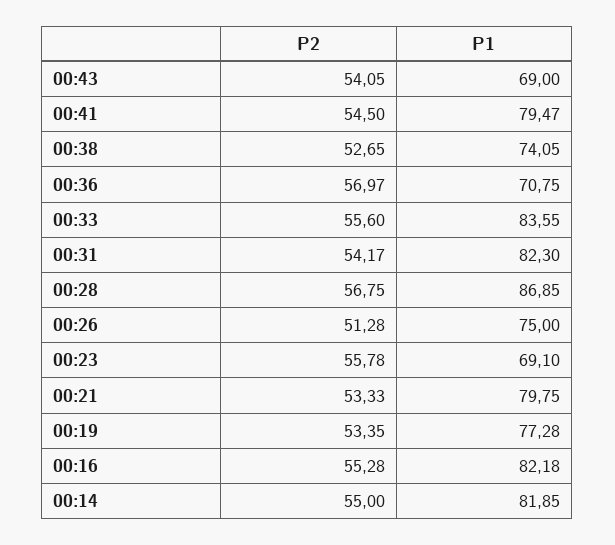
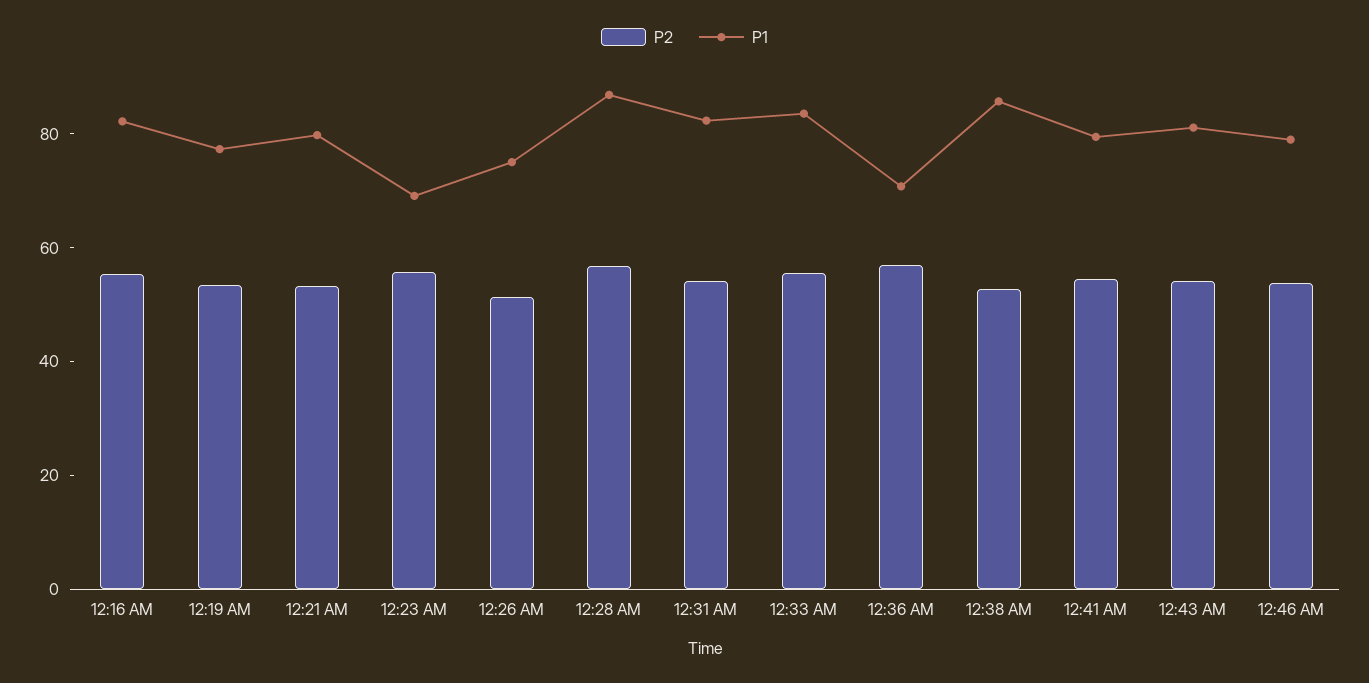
P1, 00:43: 69 -> 80
P1, 00:38: 74.05 -> 85
P2, 00:14: 55 -> none
P1, 00:14: 81.85 -> none
P2, 12:46 AM: none -> 55
P1, 12:46 AM: none -> 80

